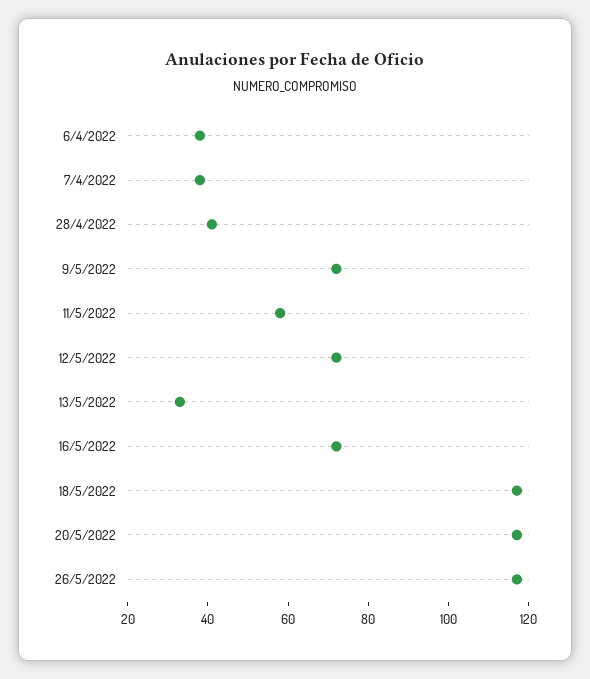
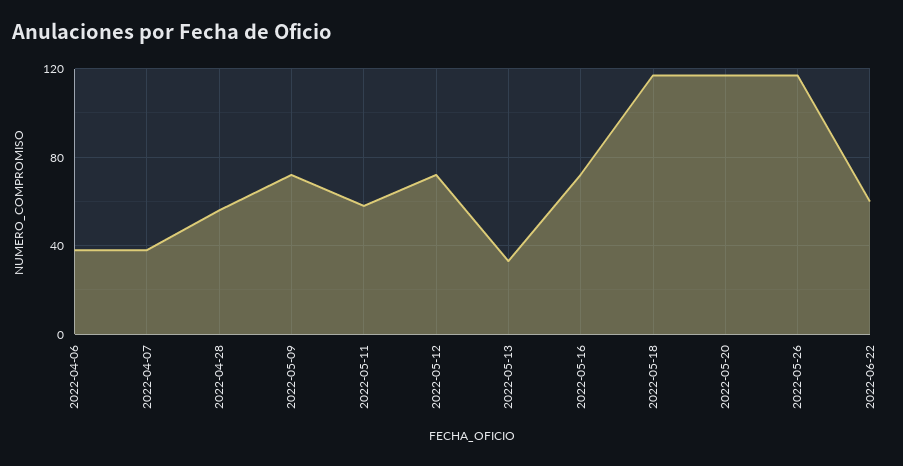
28/4/2022: 40 -> 55
2022-06-22: none -> 60

